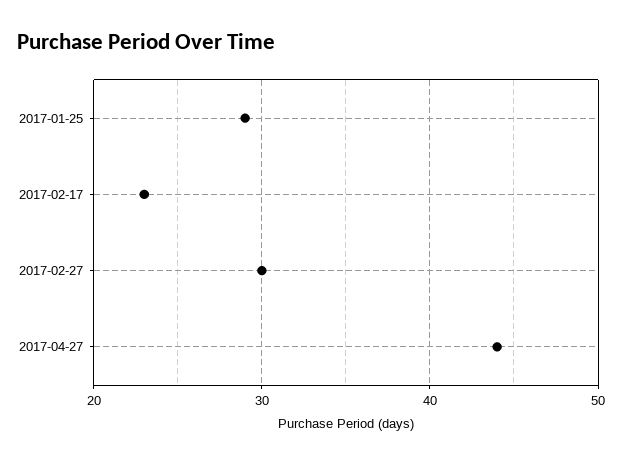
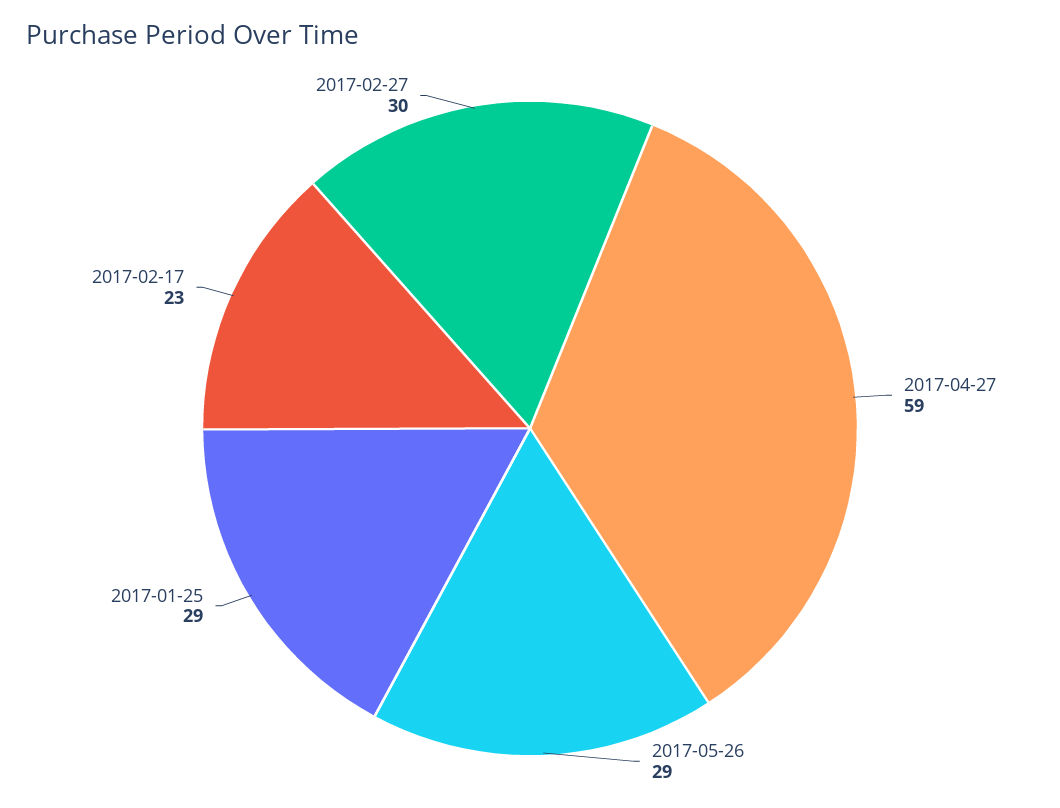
2017-04-27: 44 -> 59
2017-05-26: none -> 29

